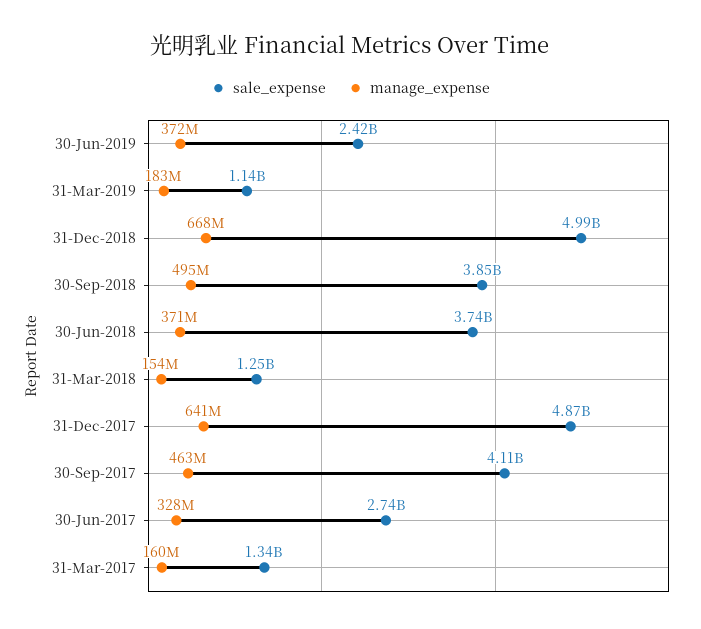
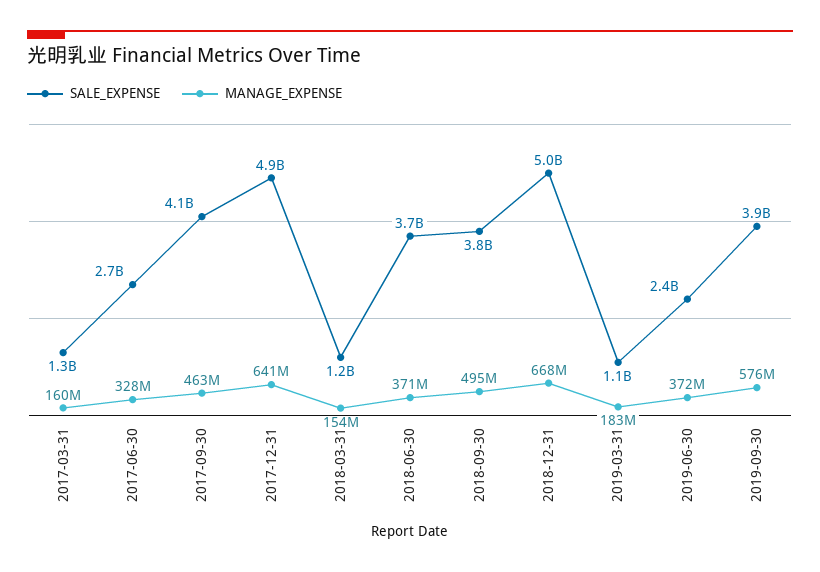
sale_expense, 2019-09-30: none -> 3900000000
manage_expense, 2019-09-30: none -> 576000000

